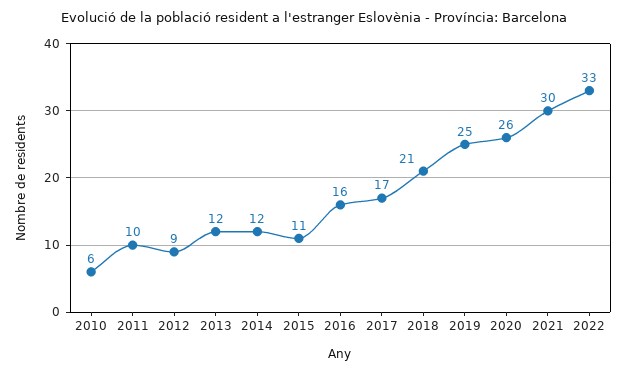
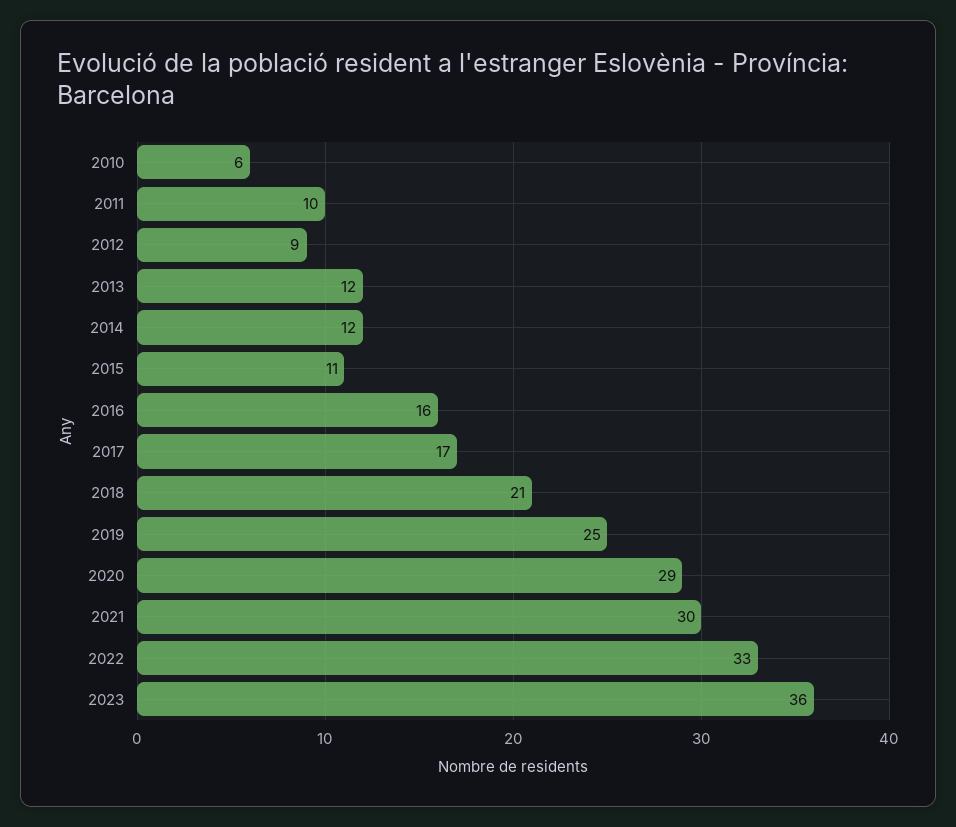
2020: 26 -> 29
2023: none -> 36

